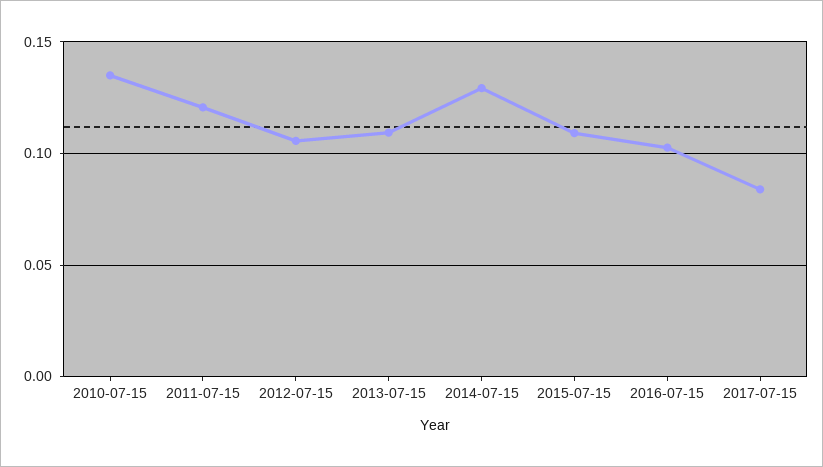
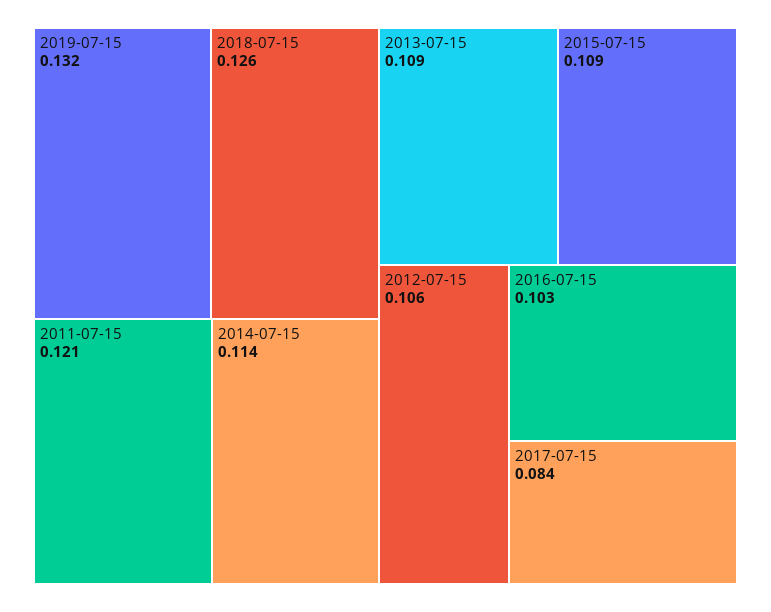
2010-07-15: 0.135 -> none
2014-07-15: 0.13 -> 0.114
2019-07-15: none -> 0.132
2018-07-15: none -> 0.126

